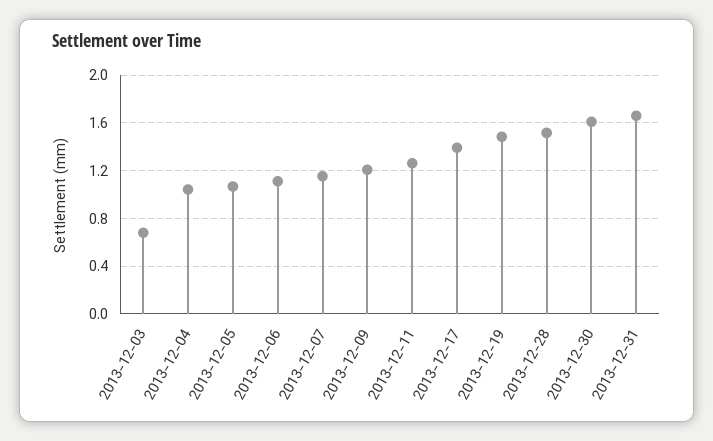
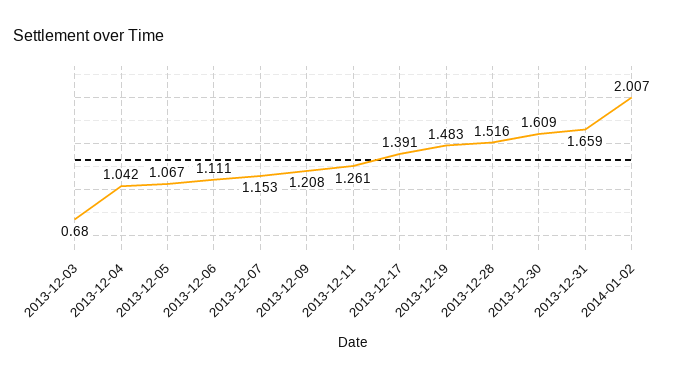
2014-01-02: none -> 2.007

